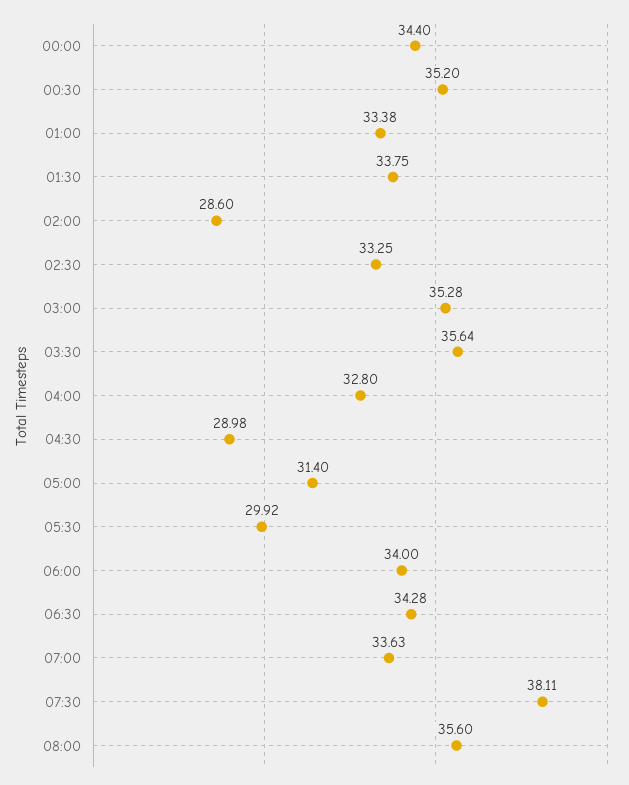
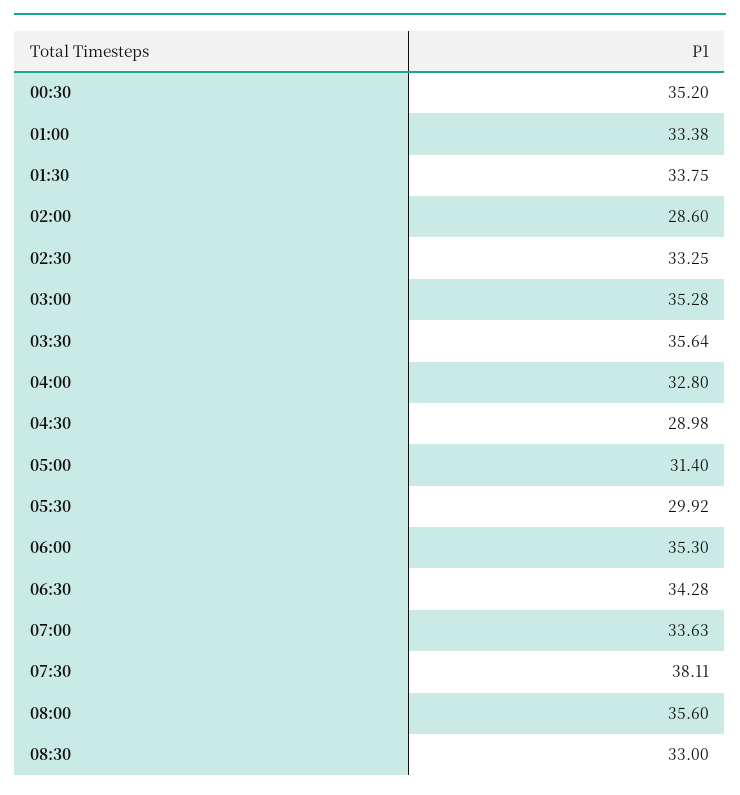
00:00: 34.4 -> none
06:00: 34 -> 35.3
08:30: none -> 33

